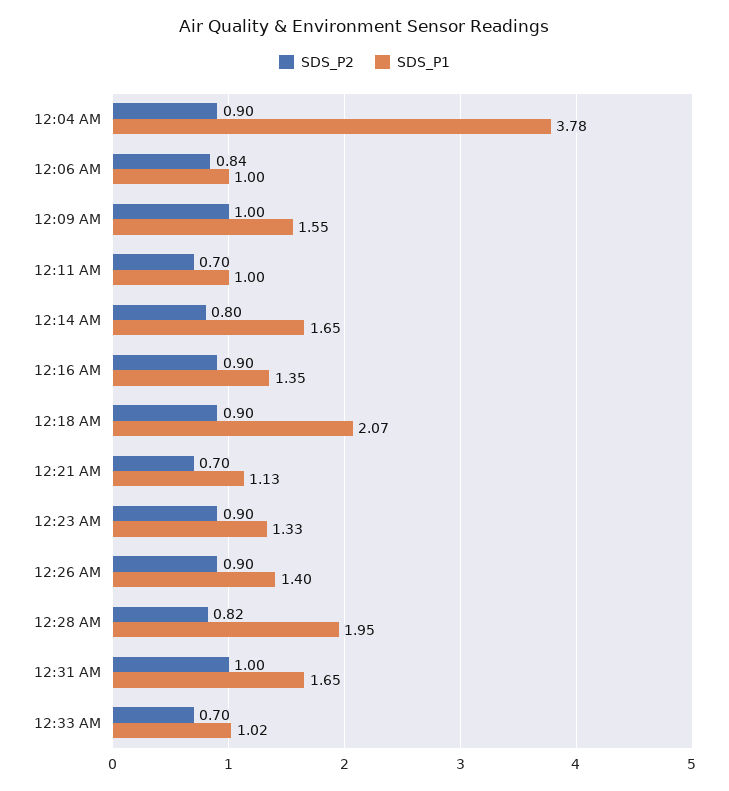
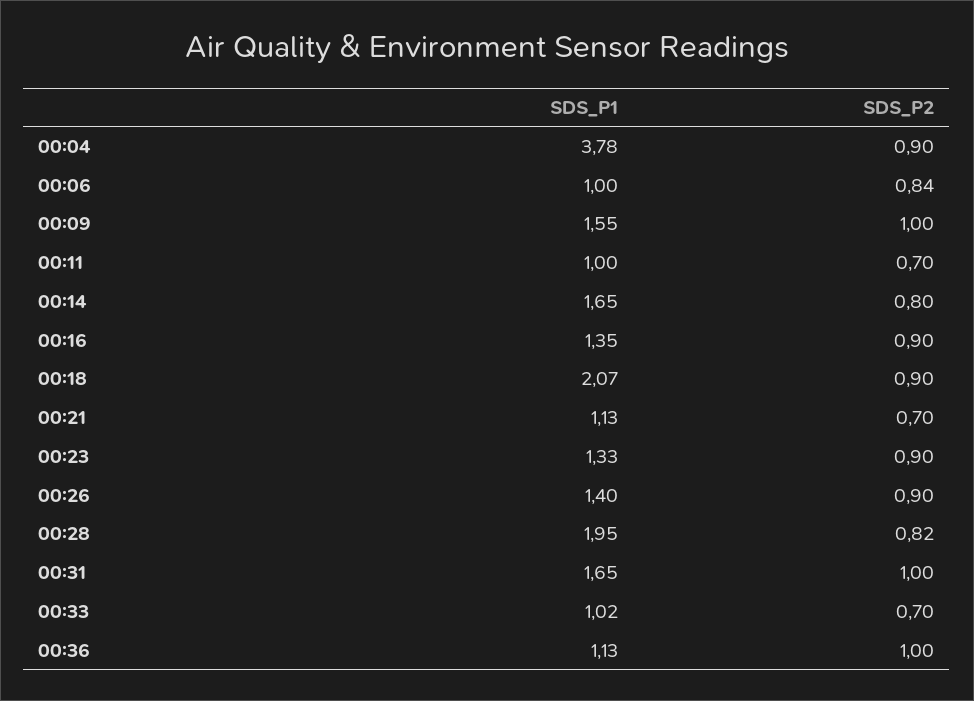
SDS_P1, 00:36: none -> 1.13
SDS_P2, 00:36: none -> 1

